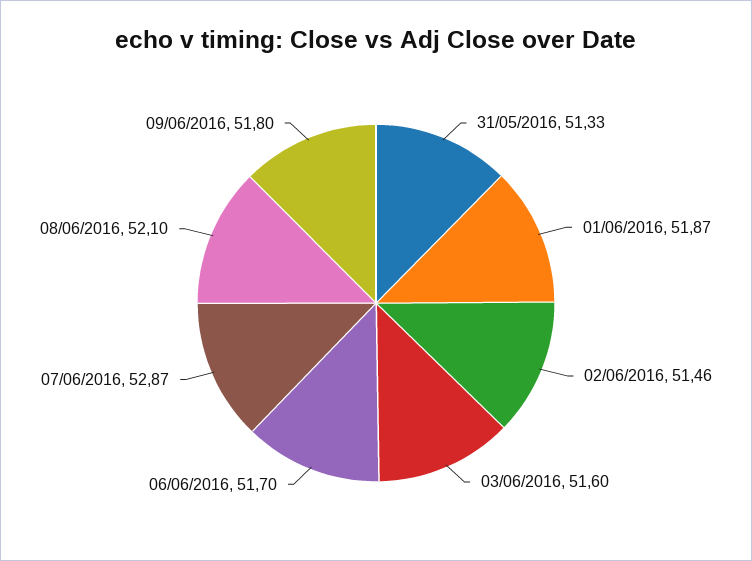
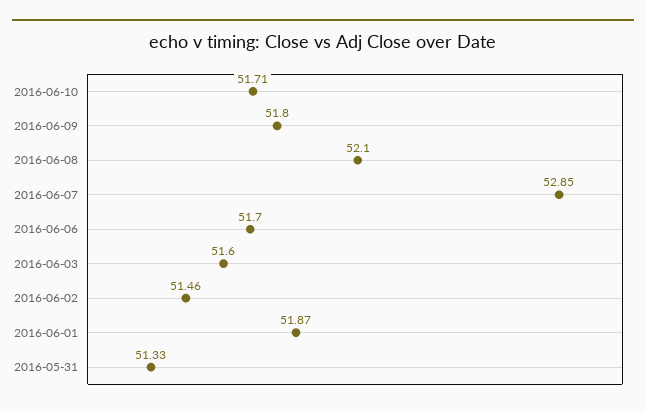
07/06/2016: 52.87 -> 52.85
2016-06-10: none -> 51.71

